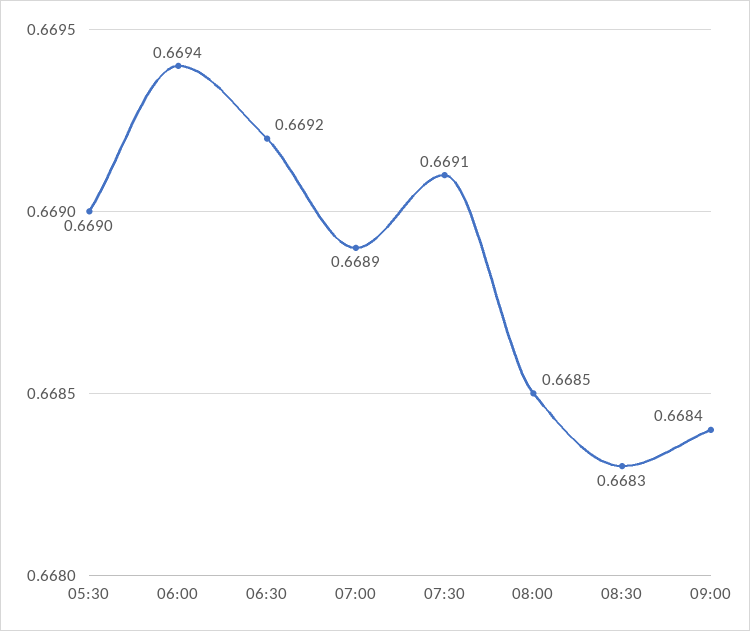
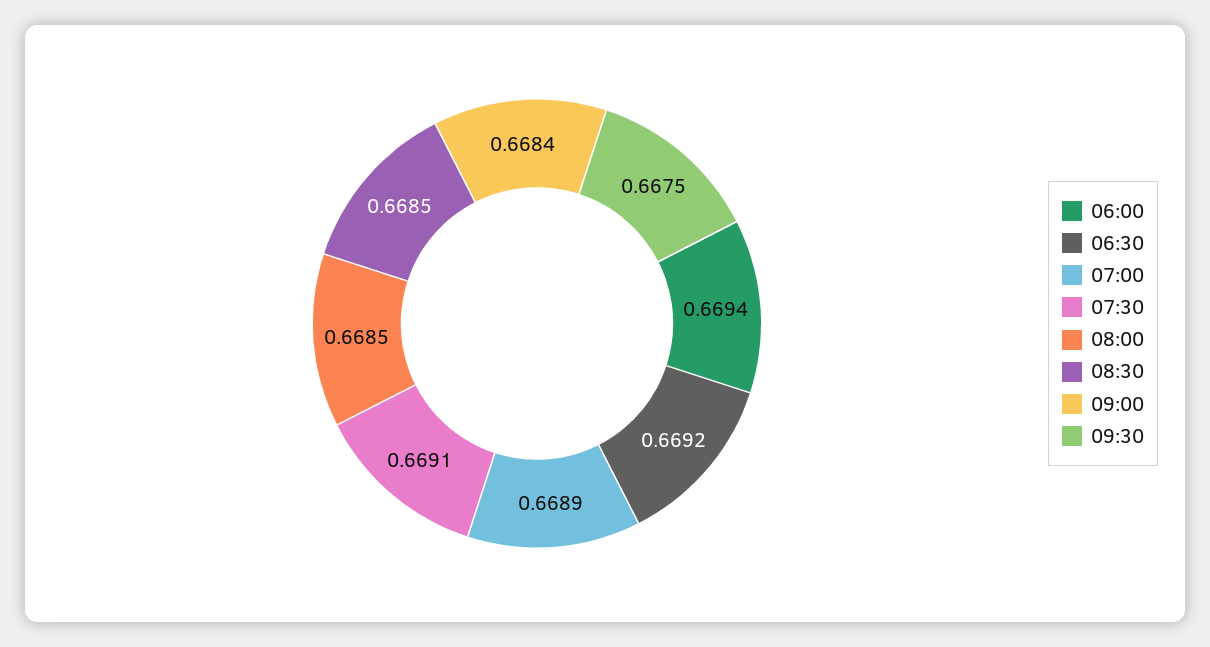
05:30: 0.669 -> none
08:30: 0.6683 -> 0.6685
09:30: none -> 0.6675

